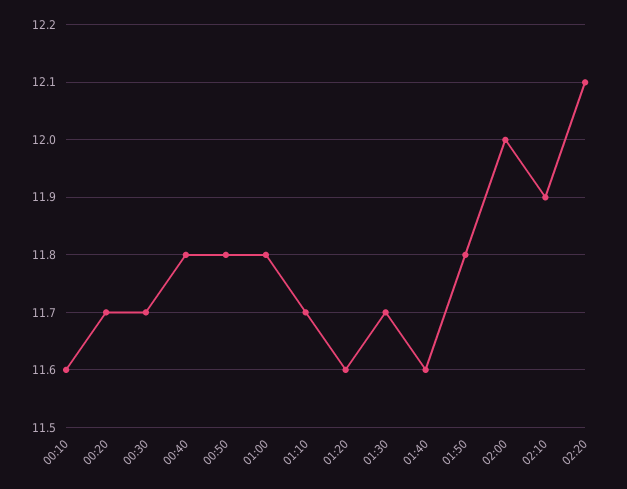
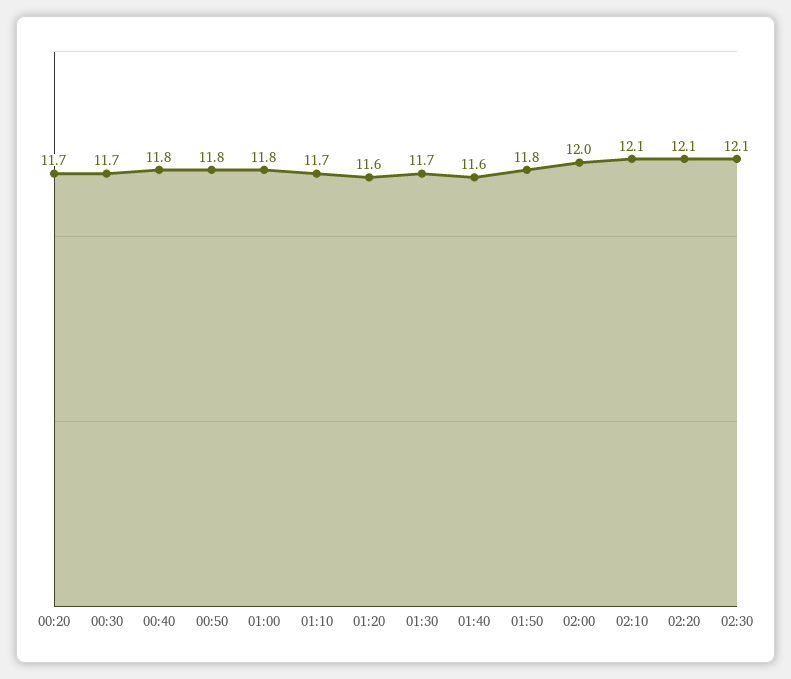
00:10: 11.6 -> none
02:10: 11.9 -> 12.1
02:30: none -> 12.1

